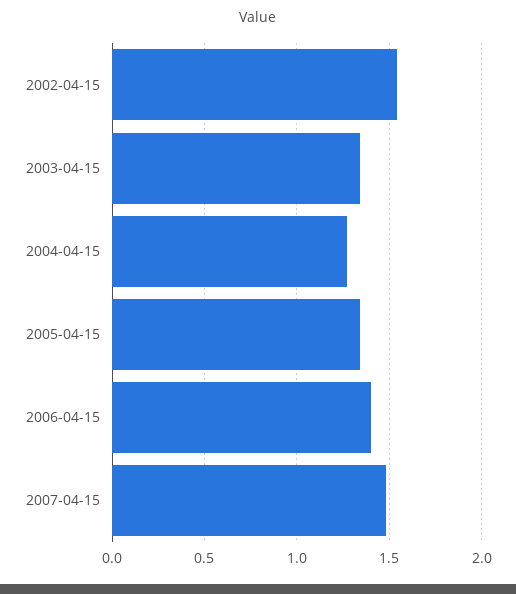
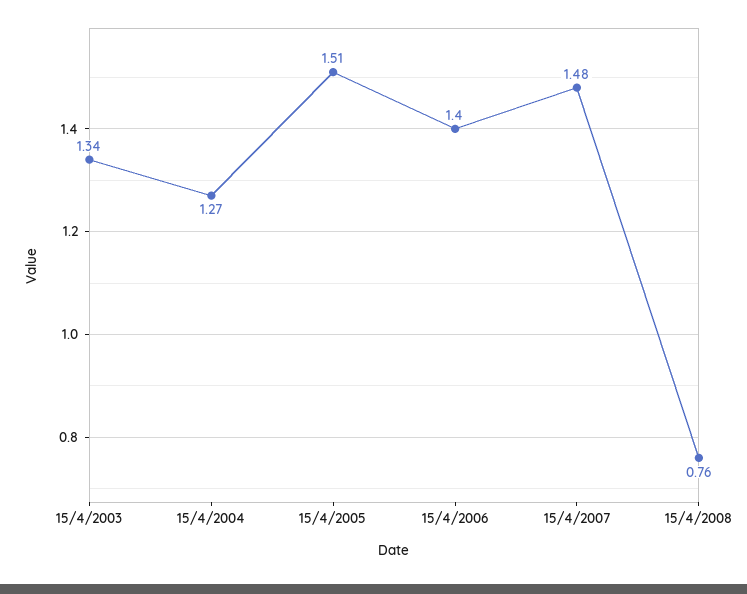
2002-04-15: 1.55 -> none
2005-04-15: 1.35 -> 1.51
15/4/2008: none -> 0.76

